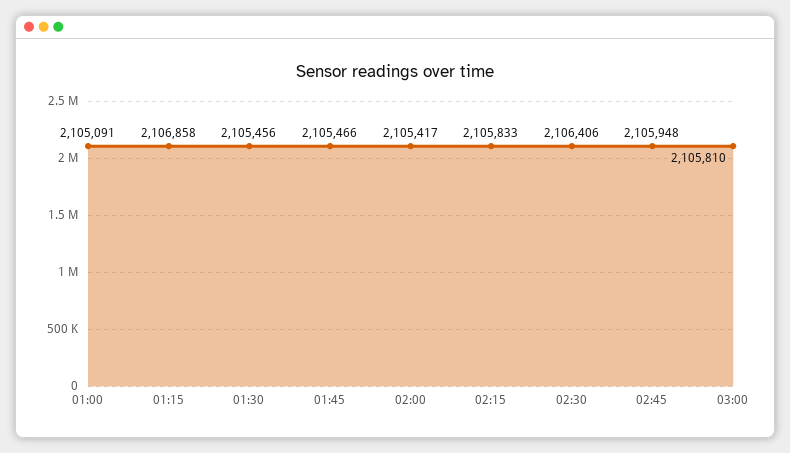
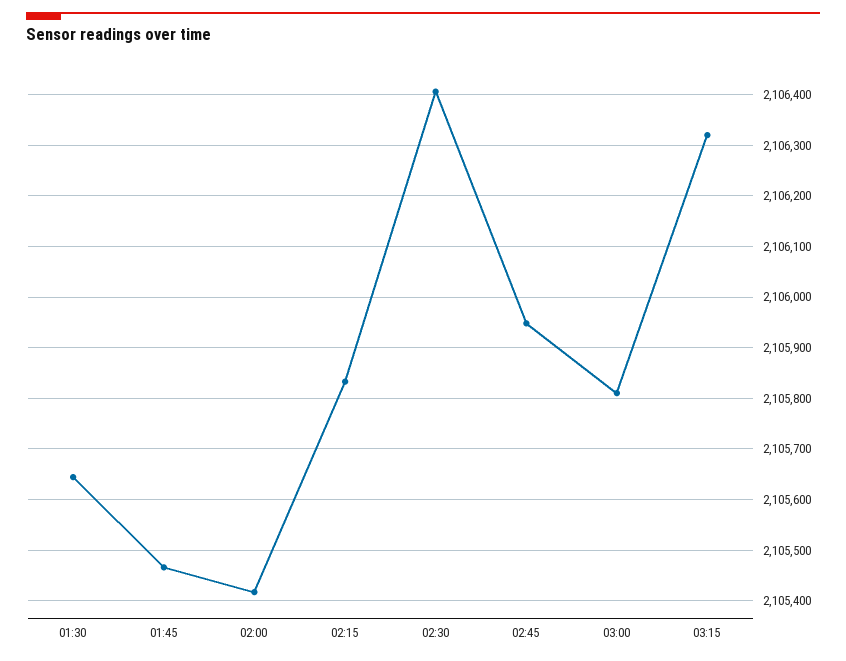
01:00: 2105091 -> none
01:15: 2106858 -> none
01:30: 2105456 -> 2105640
03:15: none -> 2106320

